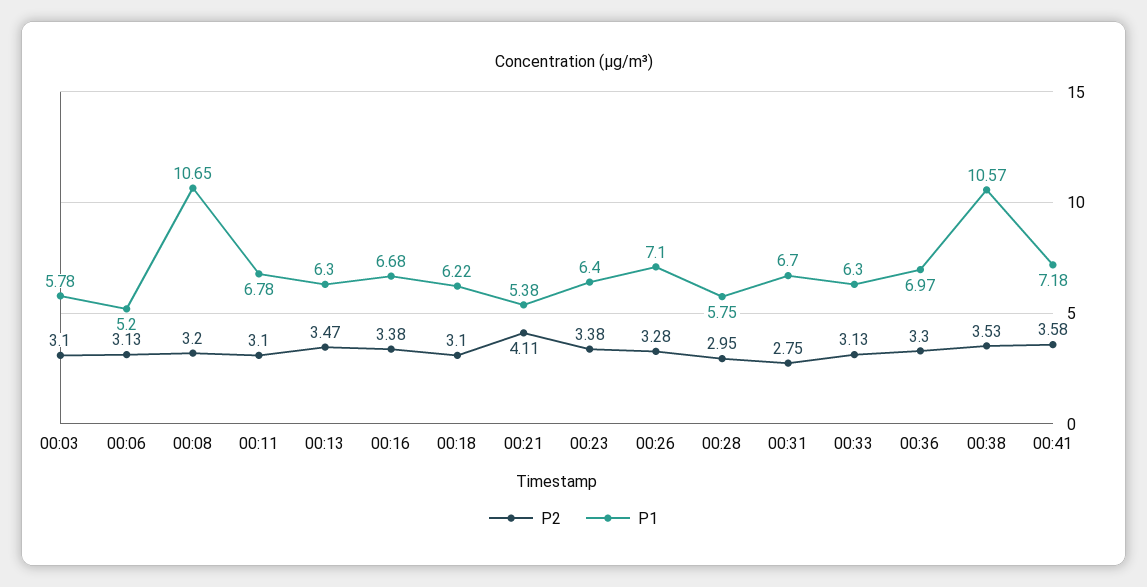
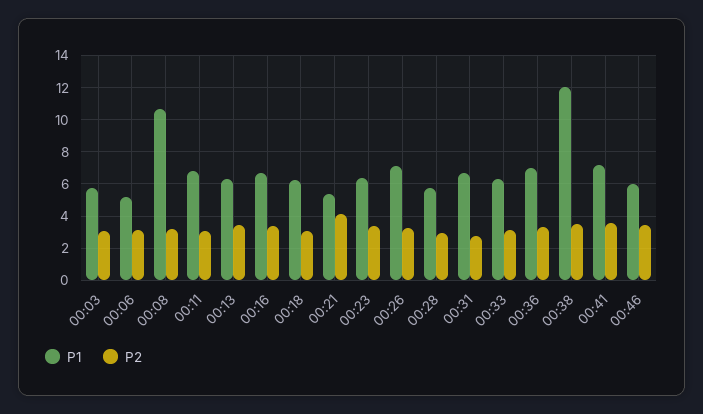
P1, 00:38: 10.57 -> 12
P1, 00:46: none -> 6
P2, 00:46: none -> 3.5

